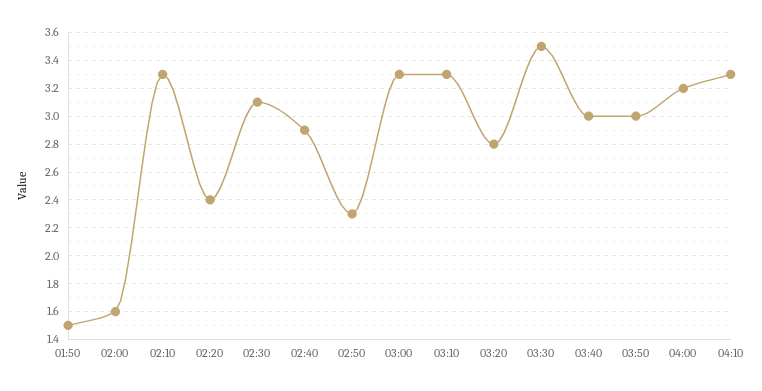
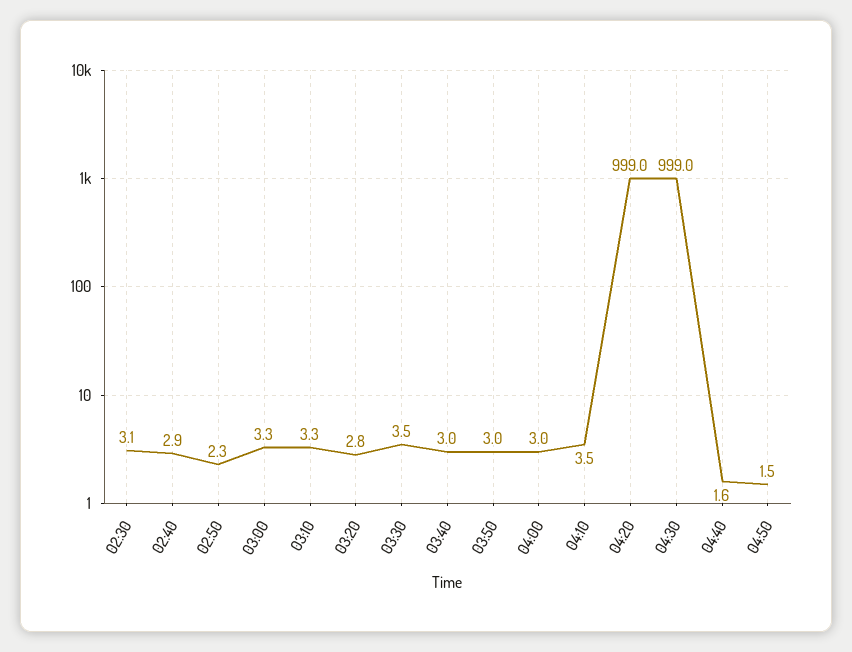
01:50: 1.5 -> none
02:00: 1.6 -> none
02:10: 3.3 -> none
02:20: 2.4 -> none
04:00: 3.2 -> 3
04:10: 3.3 -> 3.5
04:20: none -> 999
04:30: none -> 999
04:40: none -> 1.6
04:50: none -> 1.5

